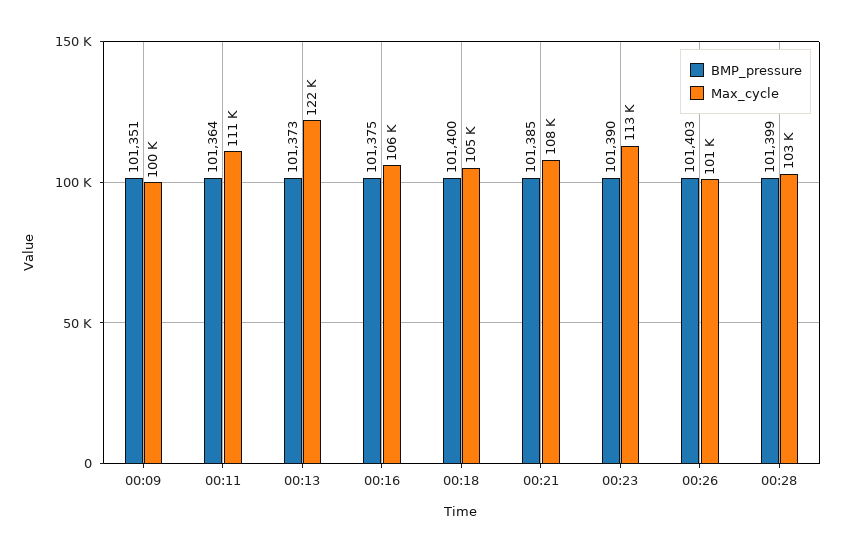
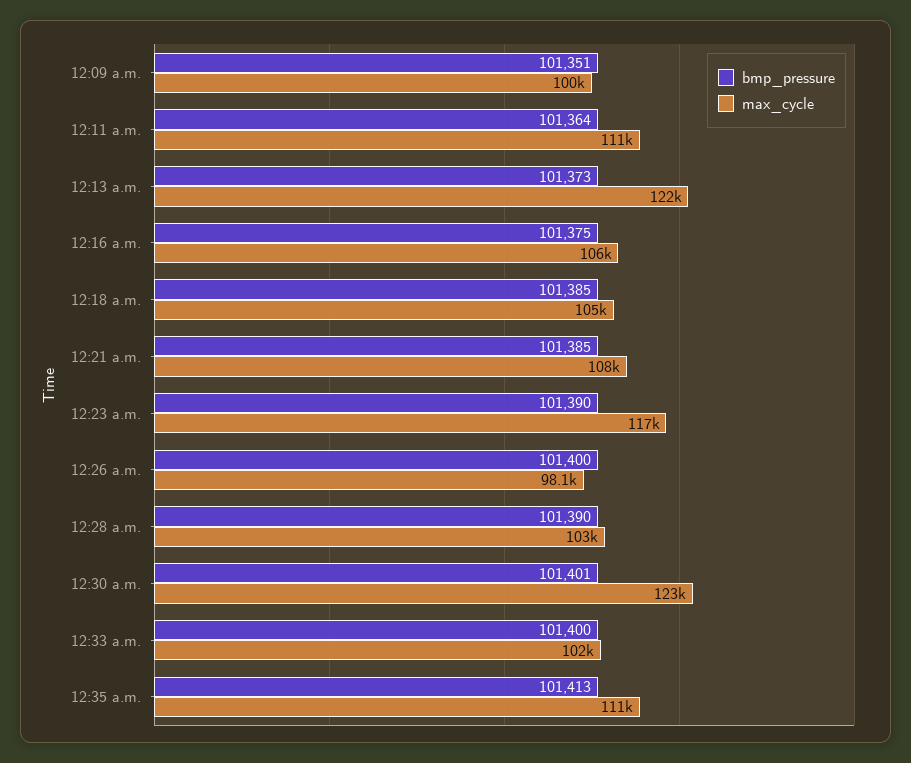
BMP_pressure, 00:18: 101400 -> 101385
Max_cycle, 00:23: 113000 -> 117000
BMP_pressure, 00:26: 101403 -> 101400
Max_cycle, 00:26: 101000 -> 98100
BMP_pressure, 00:28: 101399 -> 101390
BMP_pressure, 12:30 a.m.: none -> 101401
Max_cycle, 12:30 a.m.: none -> 123000
BMP_pressure, 12:33 a.m.: none -> 101400
Max_cycle, 12:33 a.m.: none -> 102000
BMP_pressure, 12:35 a.m.: none -> 101413
Max_cycle, 12:35 a.m.: none -> 111000

